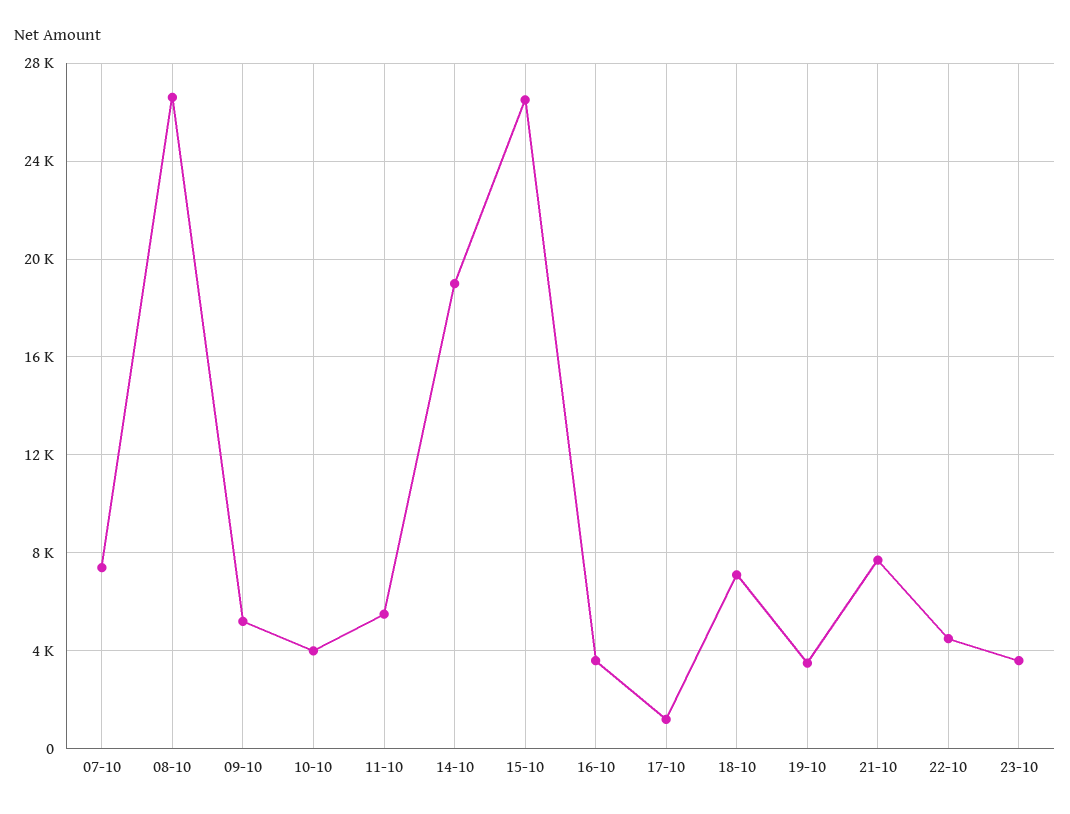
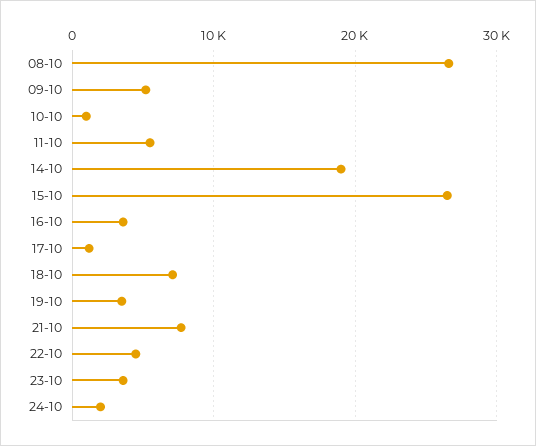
07-10: 7500 -> none
10-10: 4000 -> 1000
24-10: none -> 2000

